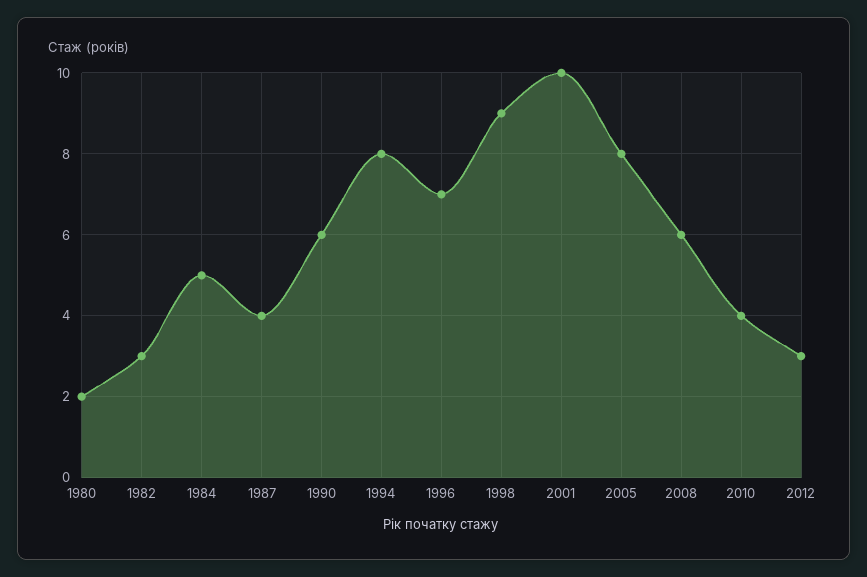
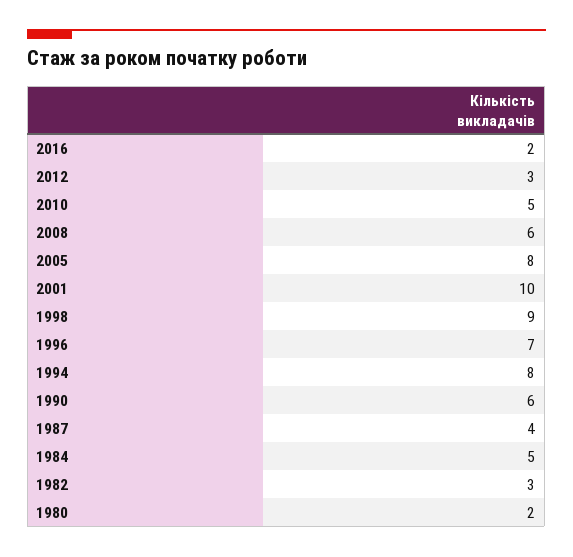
2010: 4 -> 5
2016: none -> 2

